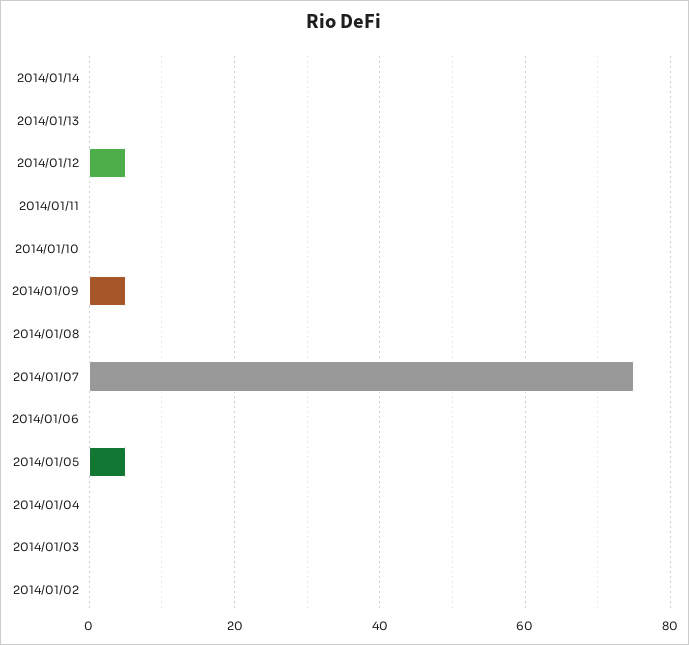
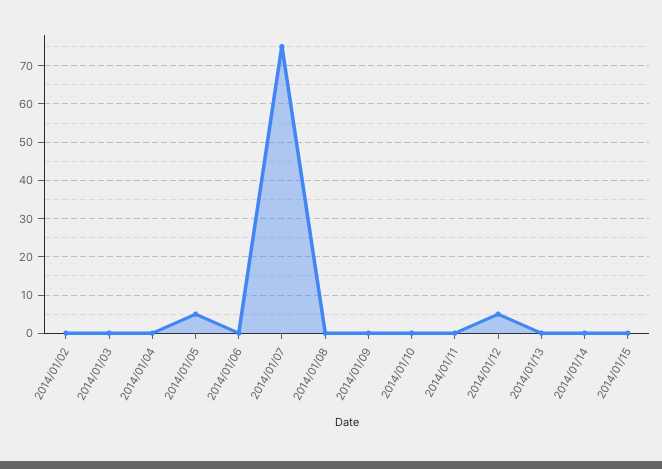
2014/01/09: 5 -> 0
2014/01/15: none -> 0

